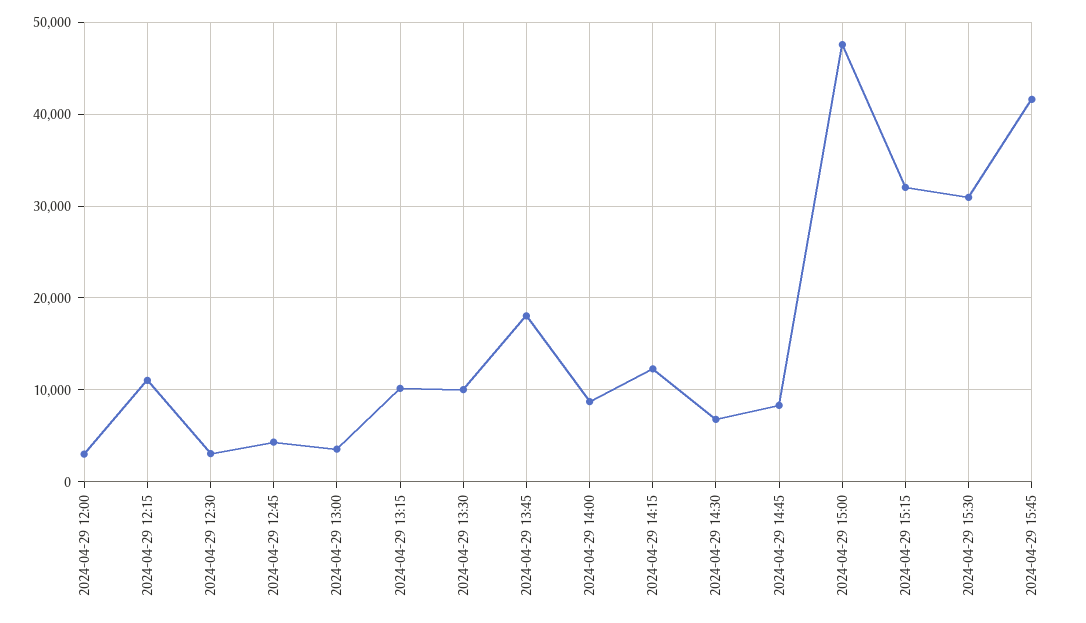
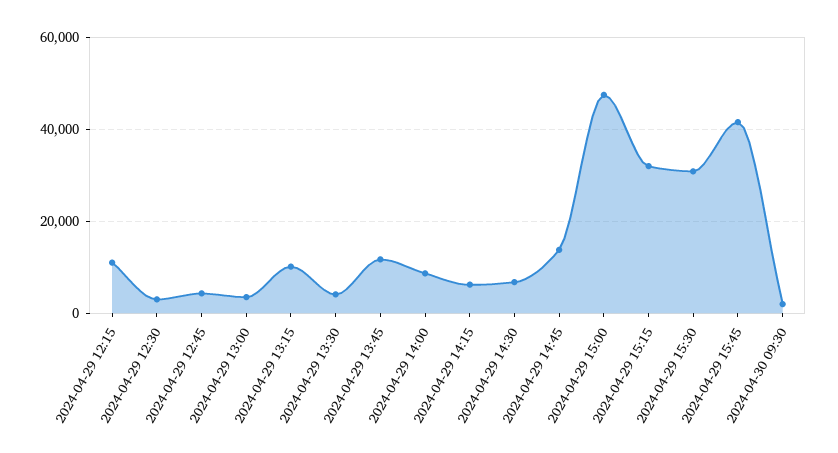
2024-04-29 12:00: 3000 -> none
2024-04-29 13:30: 10000 -> 4000
2024-04-29 13:45: 18000 -> 12000
2024-04-29 14:15: 12000 -> 6000
2024-04-29 14:45: 8000 -> 14000
2024-04-30 09:30: none -> 2000

